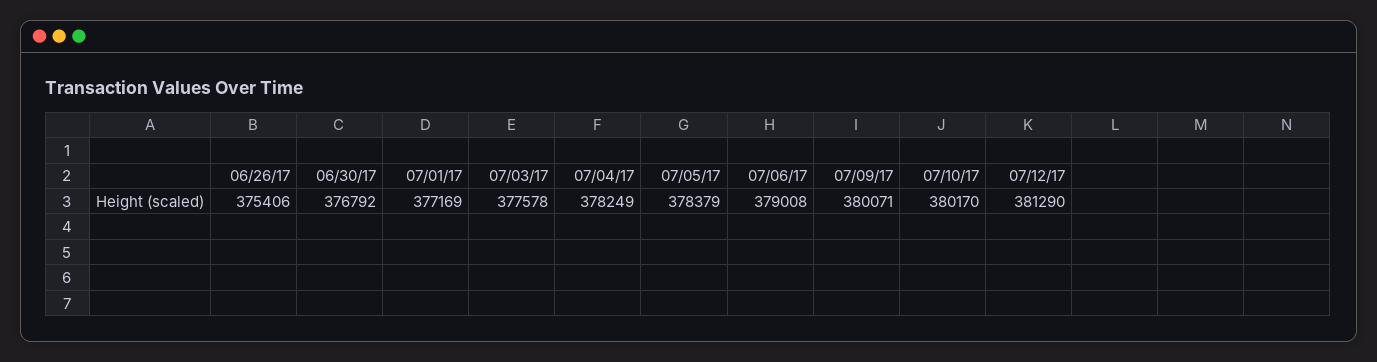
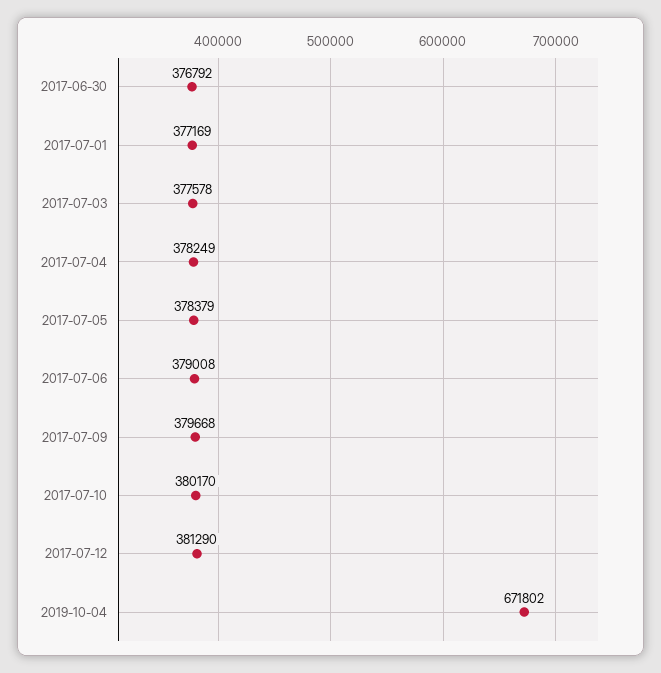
06/26/17: 375406 -> none
07/09/17: 380071 -> 379668
2019-10-04: none -> 671802

